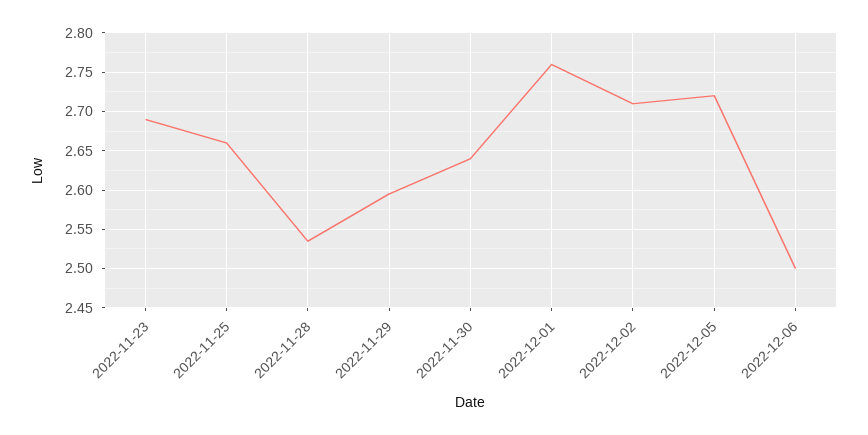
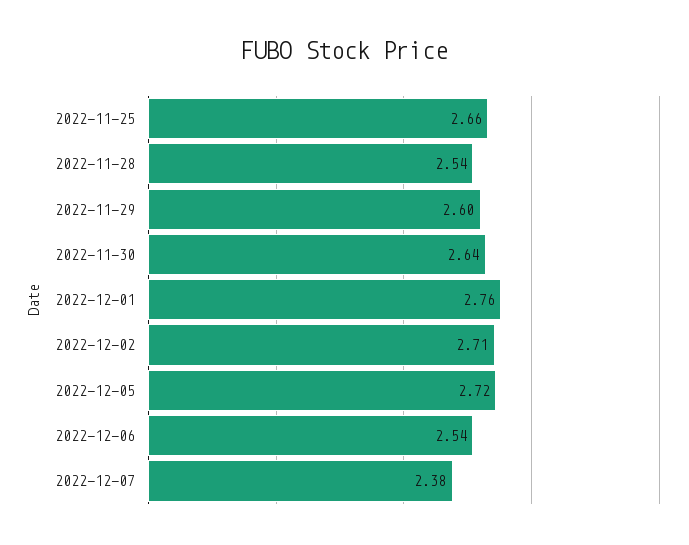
2022-11-23: 2.69 -> none
2022-12-06: 2.5 -> 2.54
2022-12-07: none -> 2.38

